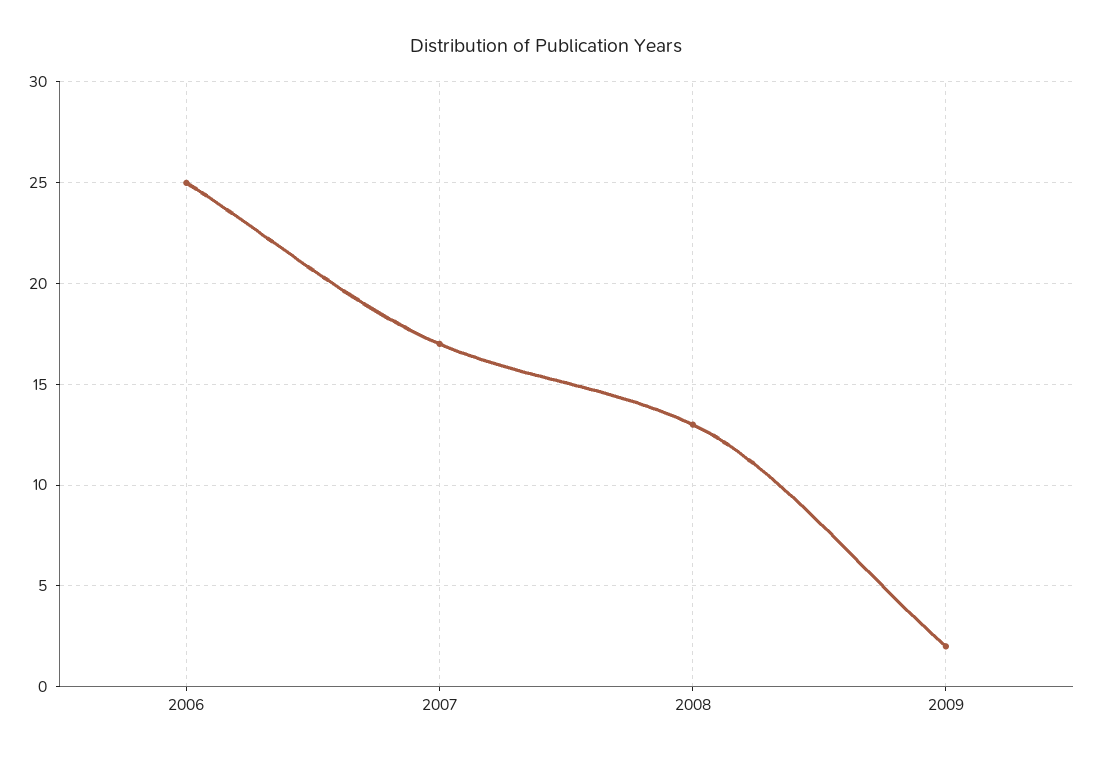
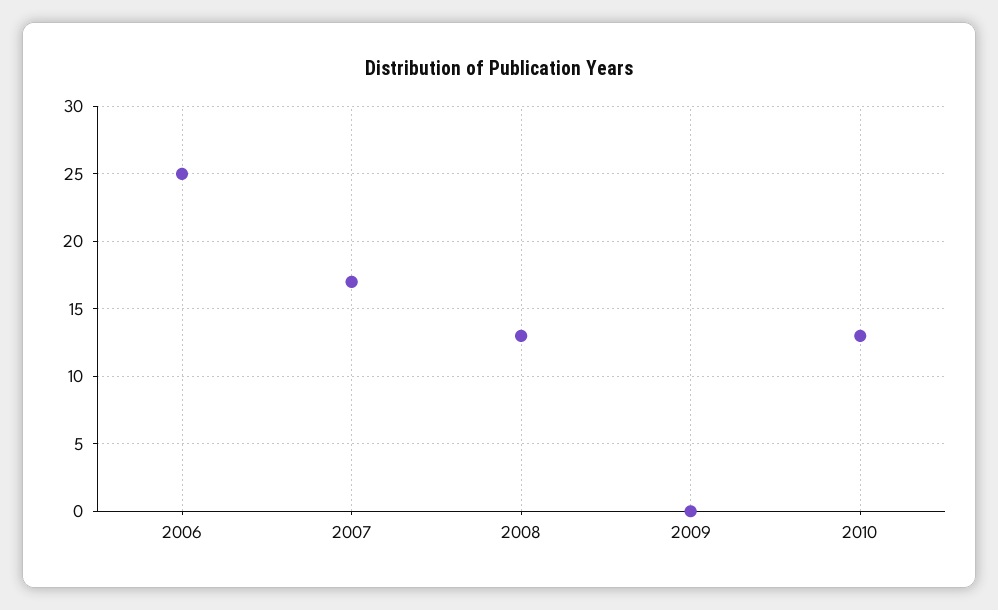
2009: 2 -> 0
2010: none -> 13

